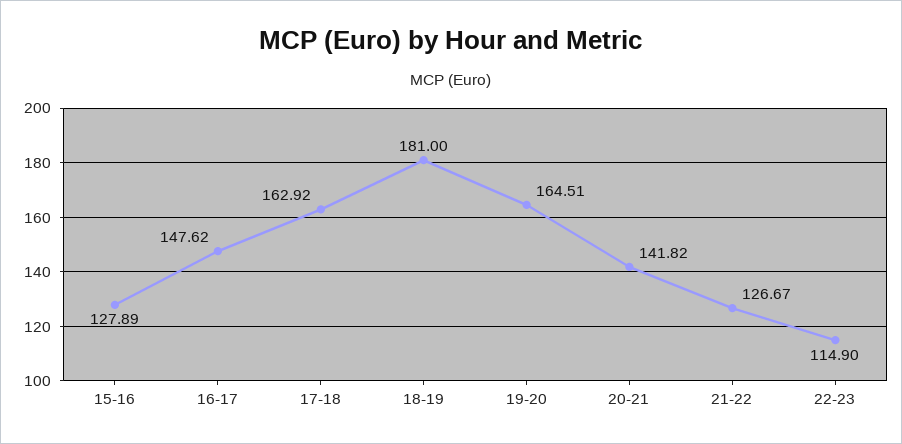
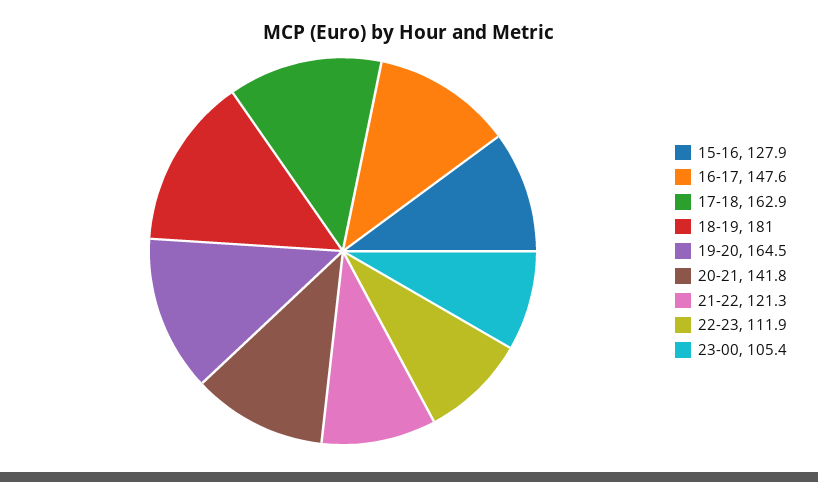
21-22: 126.67 -> 121.3
22-23: 114.9 -> 111.9
23-00: none -> 105.4

